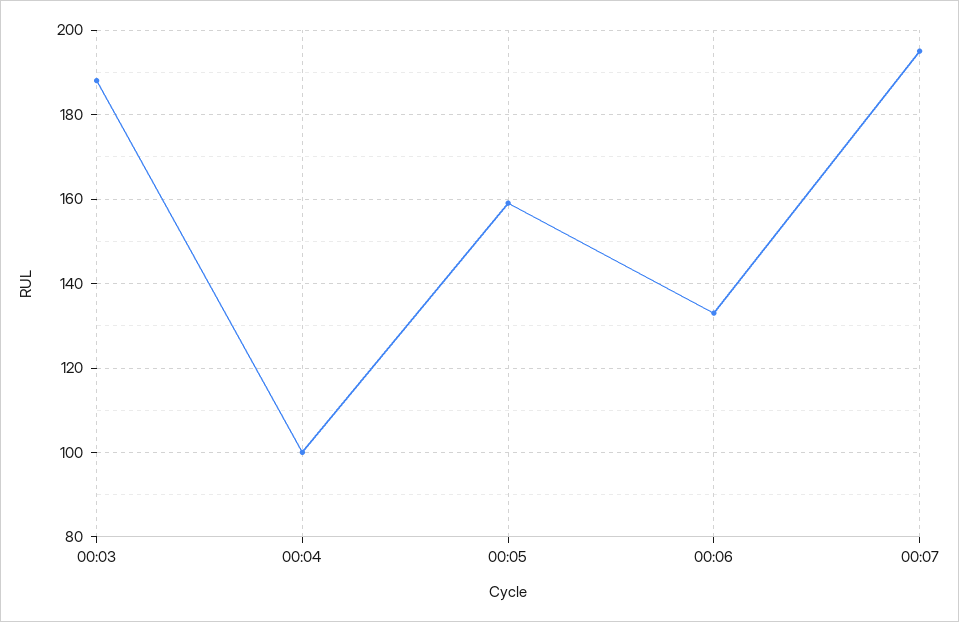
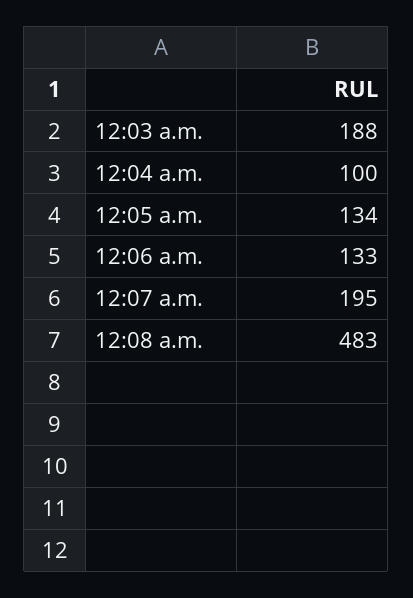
00:05: 160 -> 134
12:08 a.m.: none -> 483

